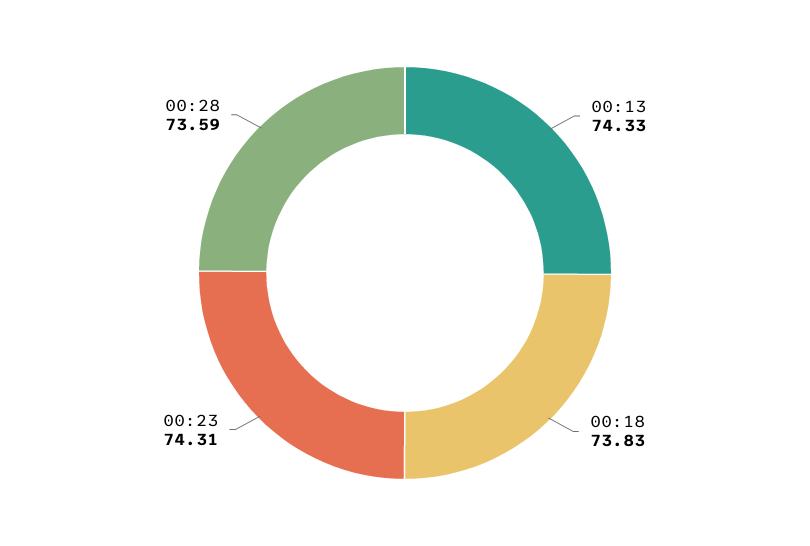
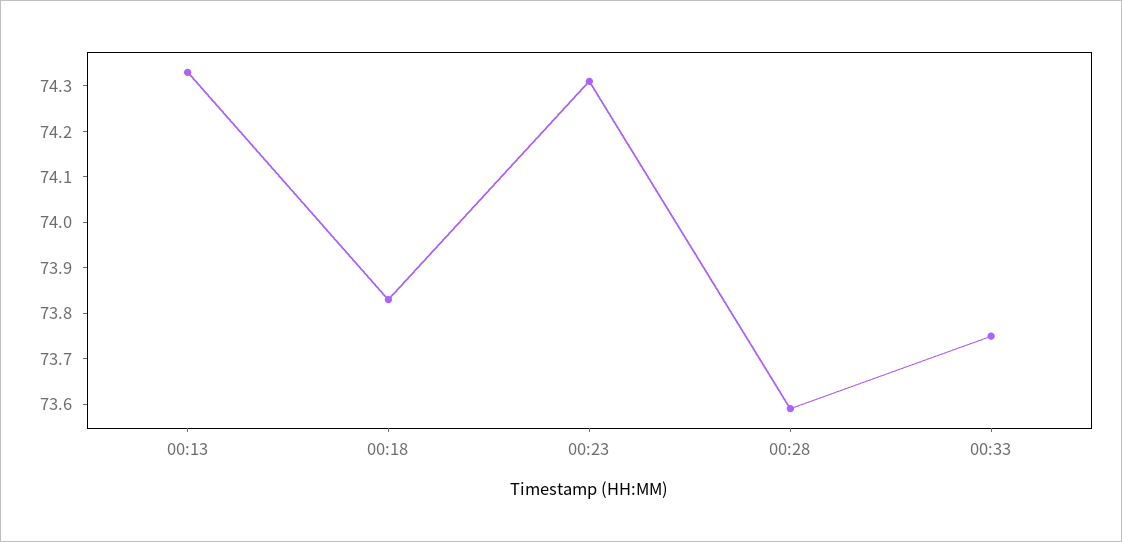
00:33: none -> 73.75

